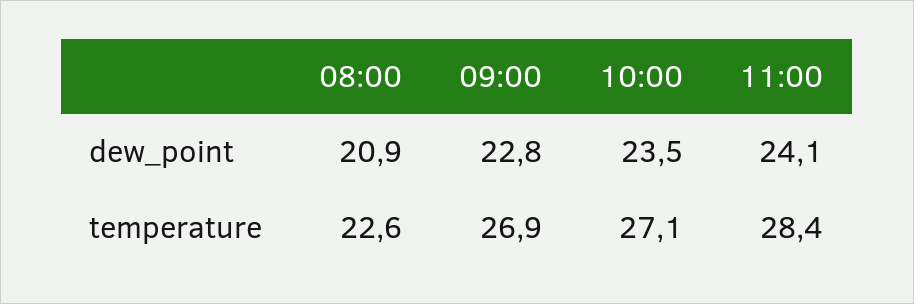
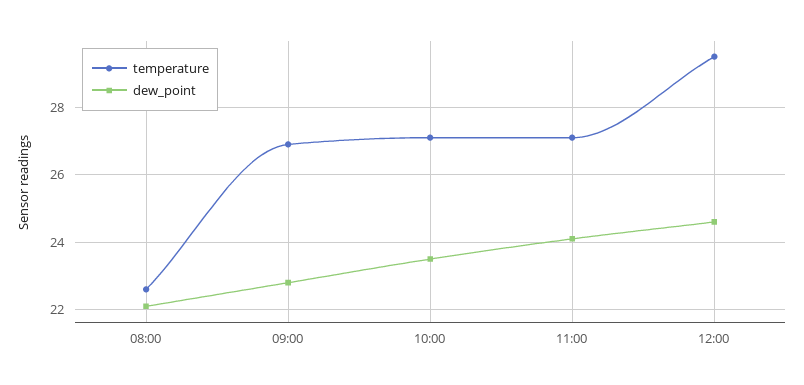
dew_point, 08:00: 20.9 -> 22
temperature, 11:00: 28.4 -> 27
temperature, 12:00: none -> 29.5
dew_point, 12:00: none -> 24.5

